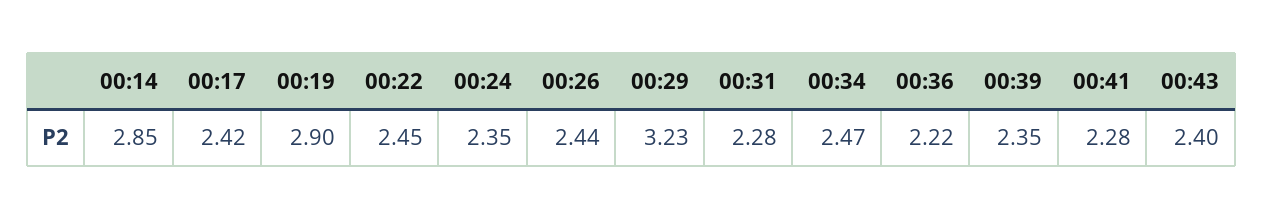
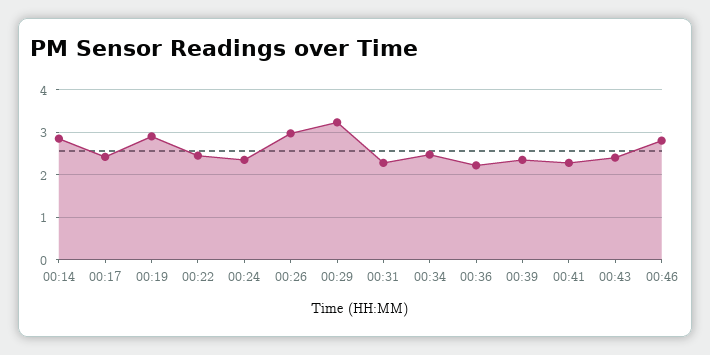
00:26: 2.44 -> 3
00:46: none -> 2.8

